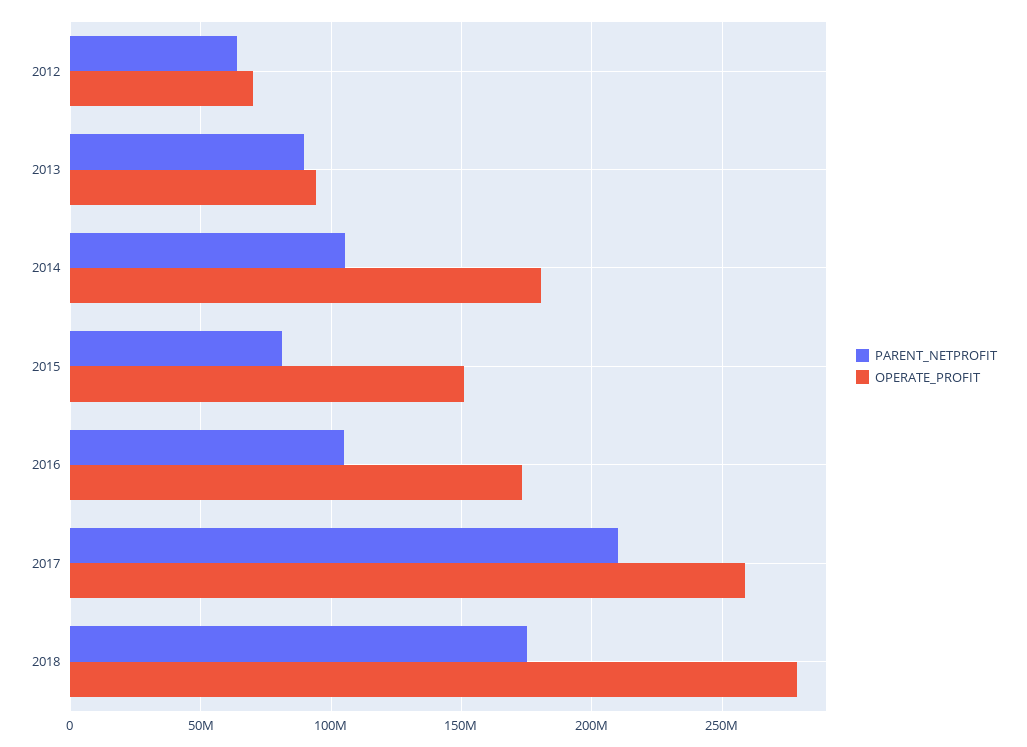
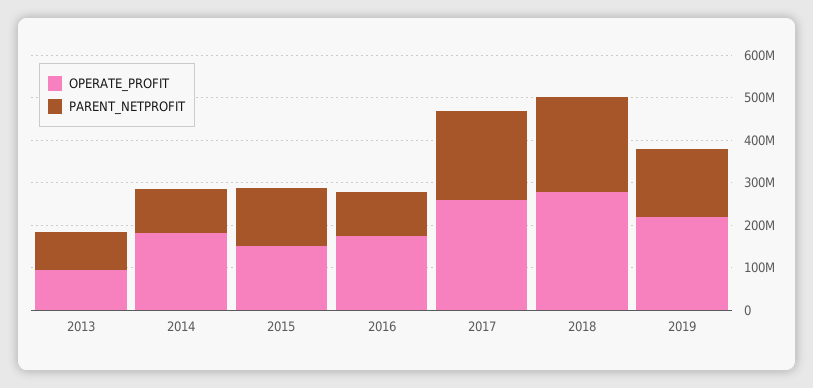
PARENT_NETPROFIT, 2012: 65000000 -> none
OPERATE_PROFIT, 2012: 70000000 -> none
PARENT_NETPROFIT, 2015: 80000000 -> 140000000
PARENT_NETPROFIT, 2018: 175000000 -> 220000000
OPERATE_PROFIT, 2019: none -> 220000000
PARENT_NETPROFIT, 2019: none -> 160000000

